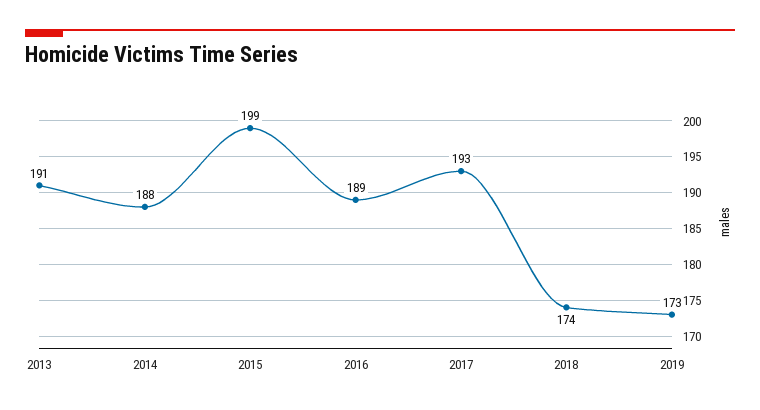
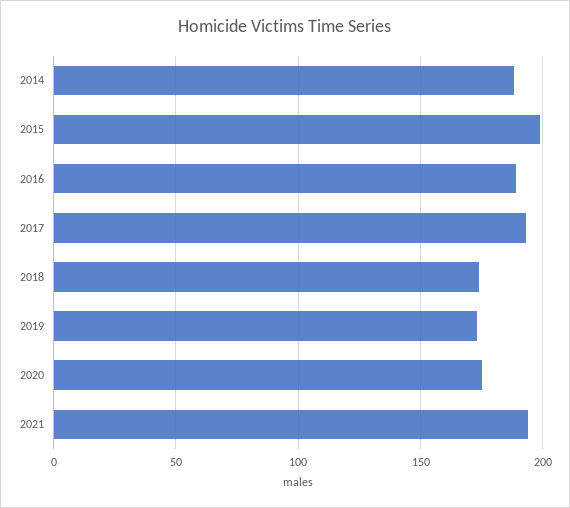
2013: 191 -> none
2020: none -> 175
2021: none -> 195

